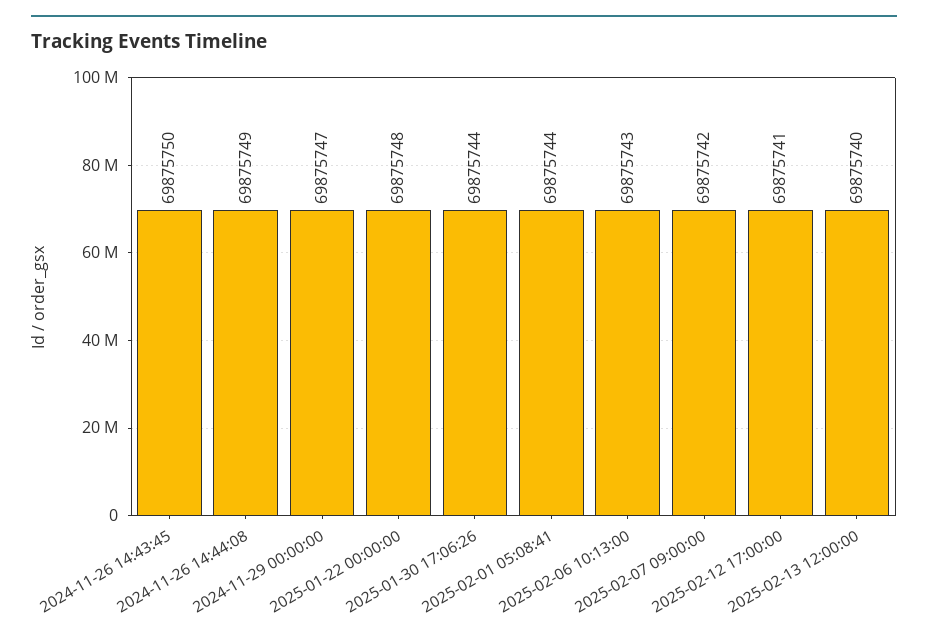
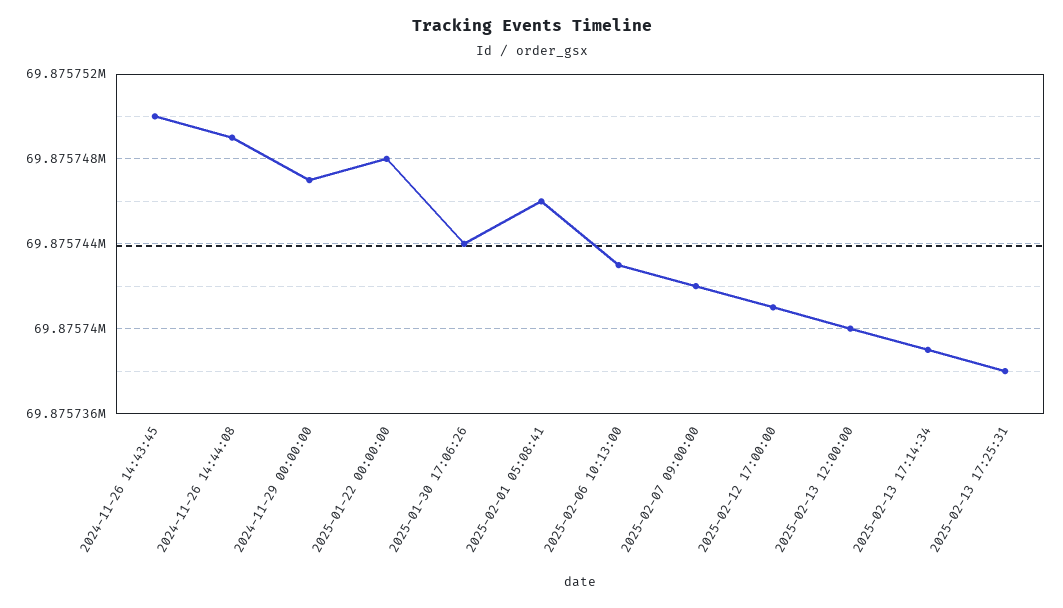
2025-02-01 05:08:41: 69875744 -> 69875746
2025-02-13 17:14:34: none -> 69875739
2025-02-13 17:25:31: none -> 69875738

